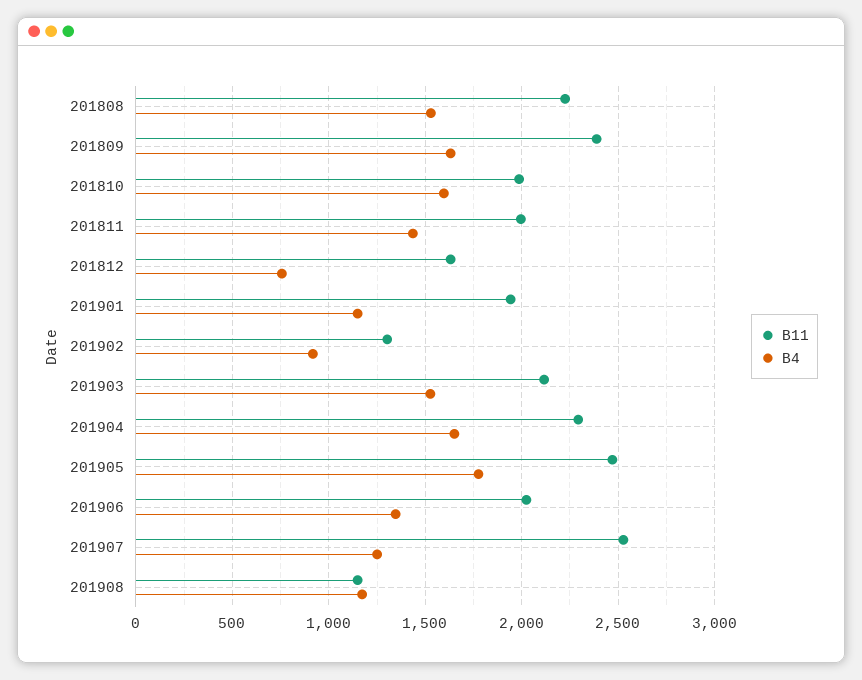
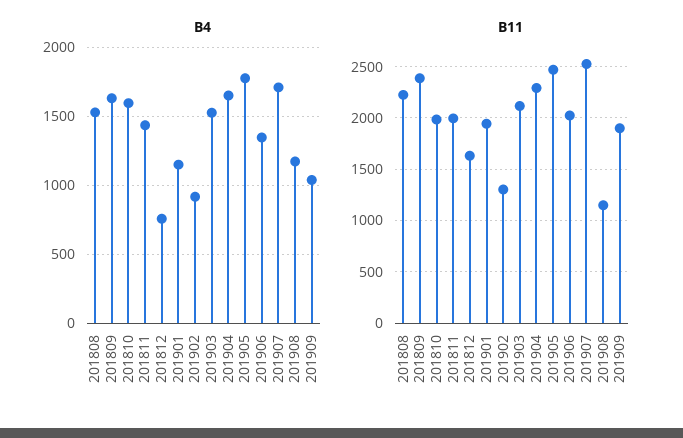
B4, 201907: 1250 -> 1700
B4, 201909: none -> 1050
B11, 201909: none -> 1900

